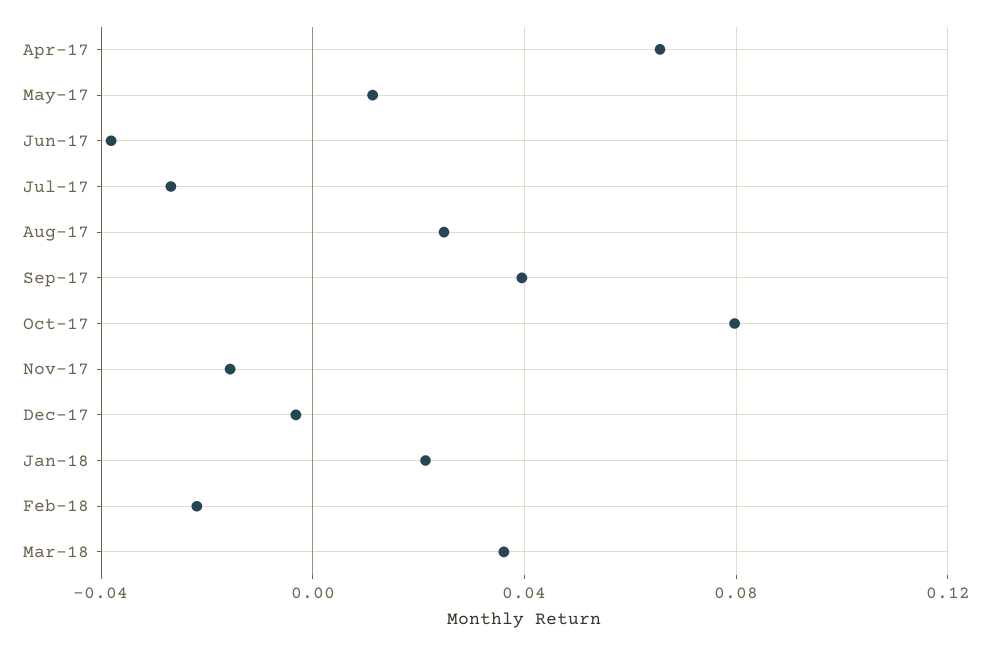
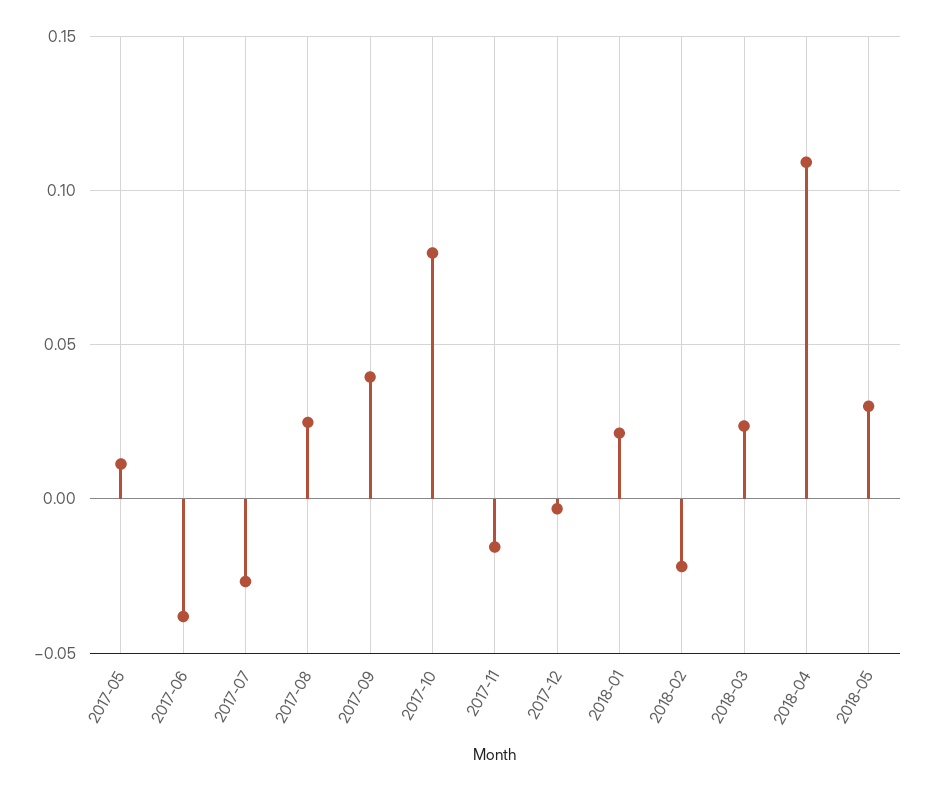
Apr-17: 0.065 -> none
Mar-18: 0.035 -> 0.025
2018-04: none -> 0.11
2018-05: none -> 0.03

